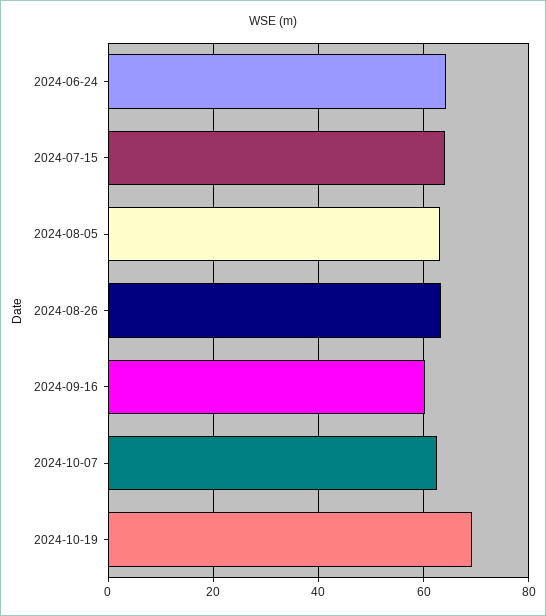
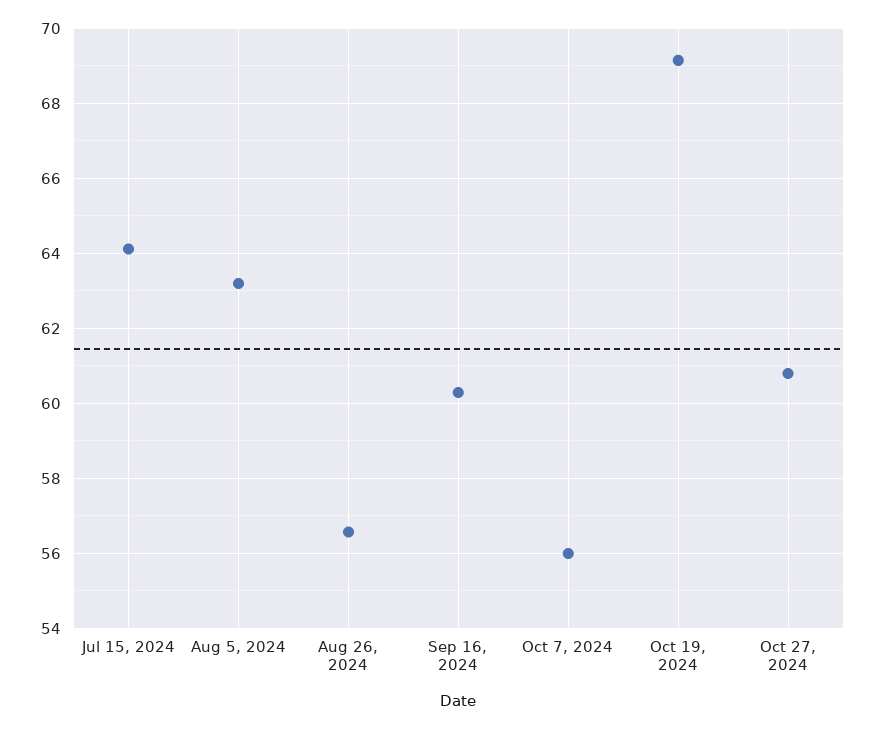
2024-06-24: 64 -> none
2024-08-26: 64 -> 56.6
2024-10-07: 62 -> 56
Oct 27, 2024: none -> 60.8

